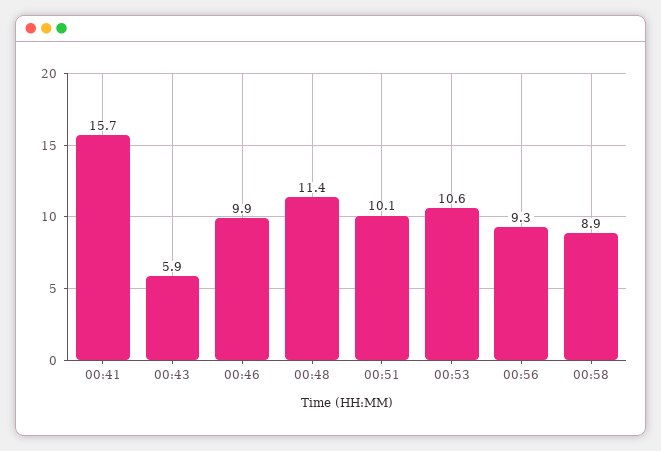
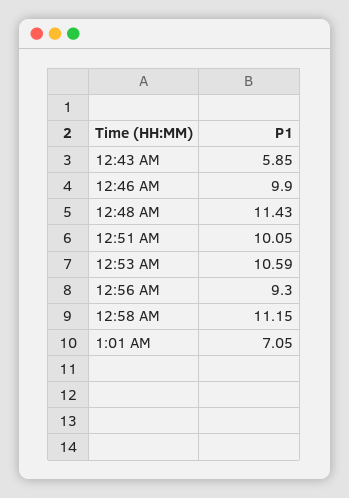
00:41: 15.7 -> none
00:58: 8.9 -> 11.15
1:01 AM: none -> 7.05

